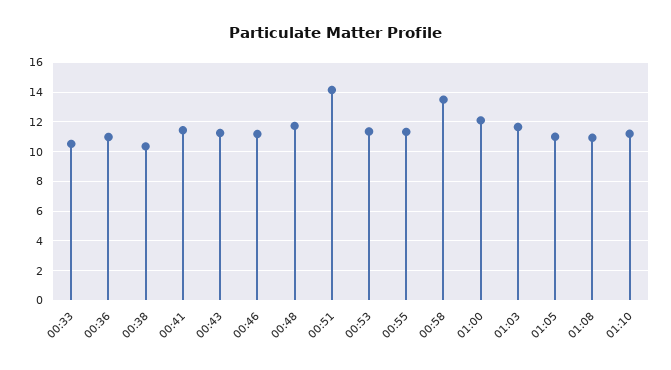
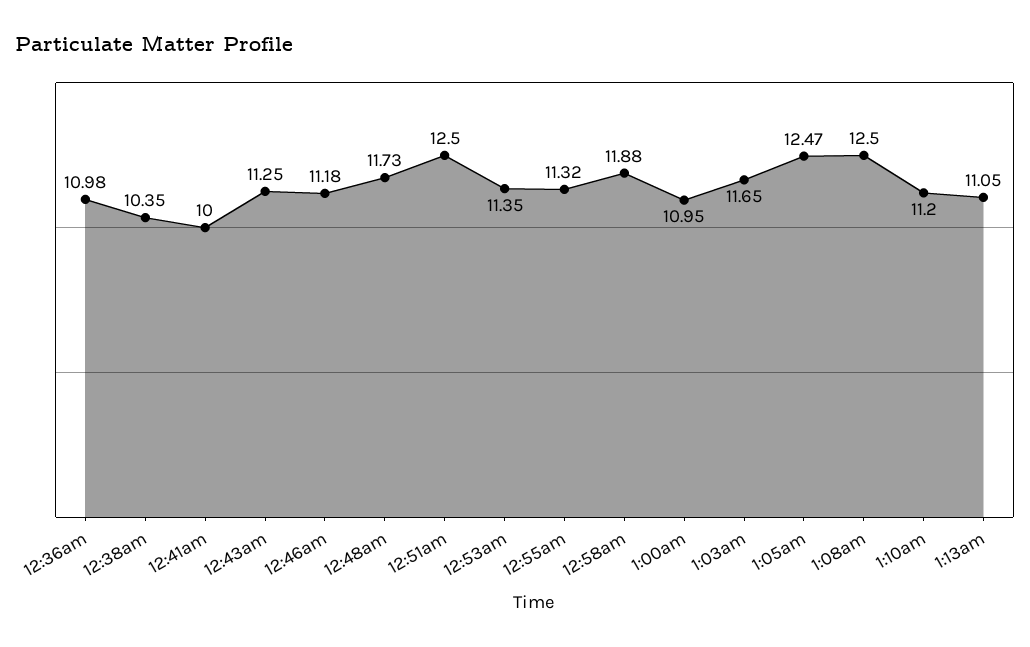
00:33: 10.5 -> none
00:41: 11.5 -> 10
00:51: 14 -> 12.5
00:58: 13.5 -> 11.88
01:00: 12 -> 10.95
01:05: 11 -> 12.47
01:08: 11 -> 12.5
1:13am: none -> 11.05

